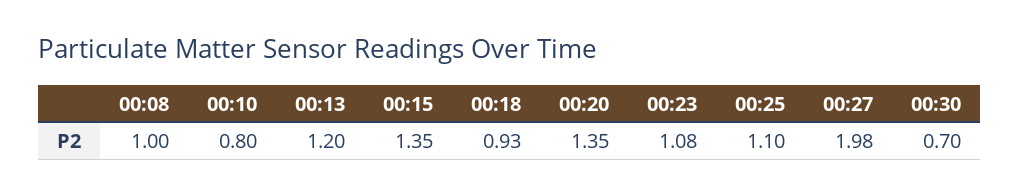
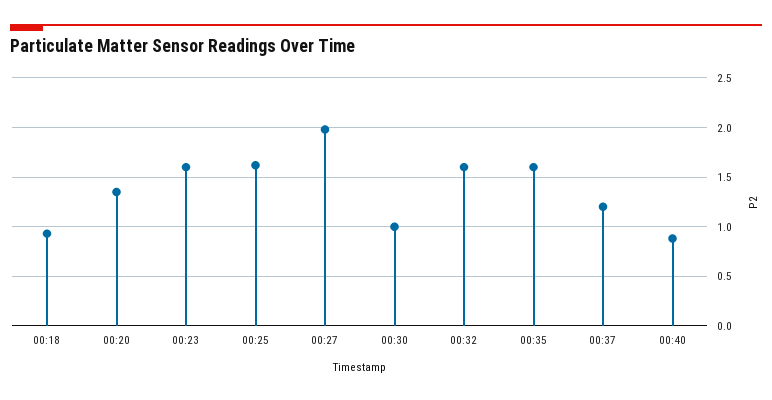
00:08: 1 -> none
00:10: 0.8 -> none
00:13: 1.2 -> none
00:15: 1.35 -> none
00:23: 1.08 -> 1.6
00:25: 1.1 -> 1.6
00:30: 0.7 -> 1
00:32: none -> 1.6
00:35: none -> 1.6
00:37: none -> 1.2
00:40: none -> 0.9

